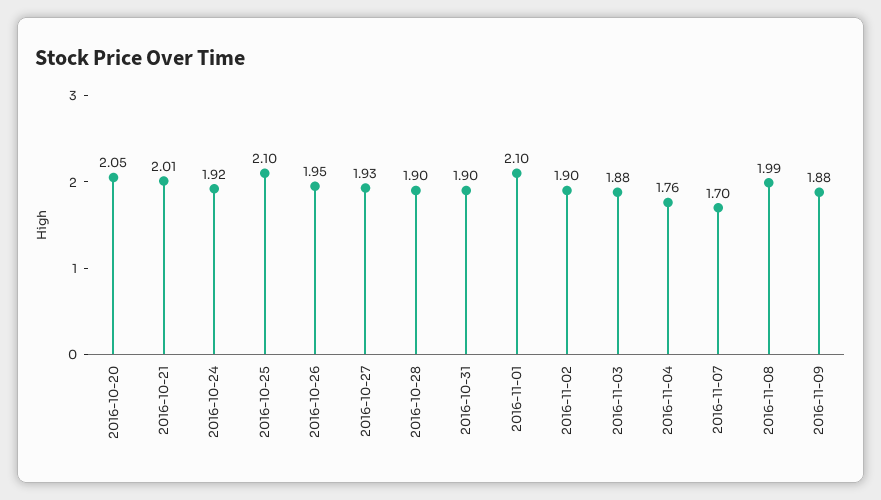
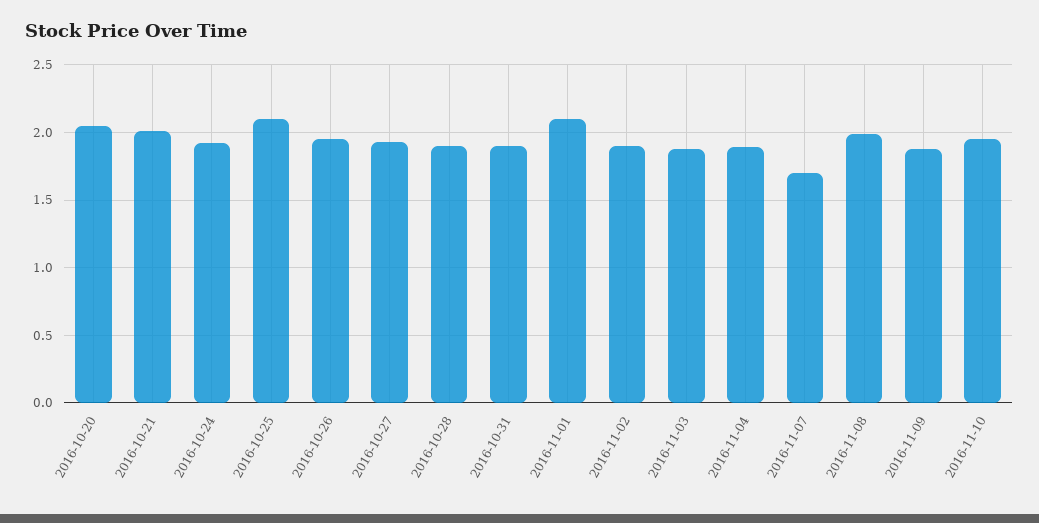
2016-11-04: 1.76 -> 1.9
2016-11-10: none -> 1.95

